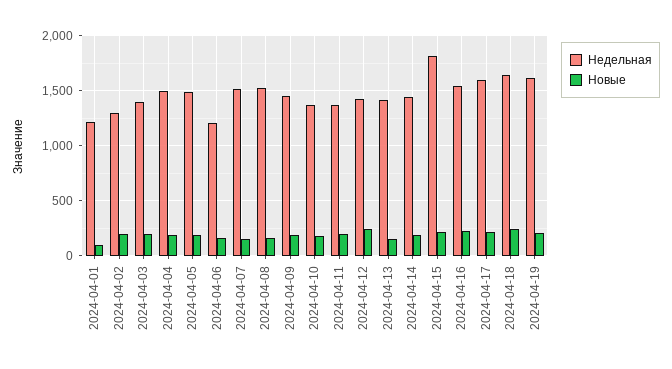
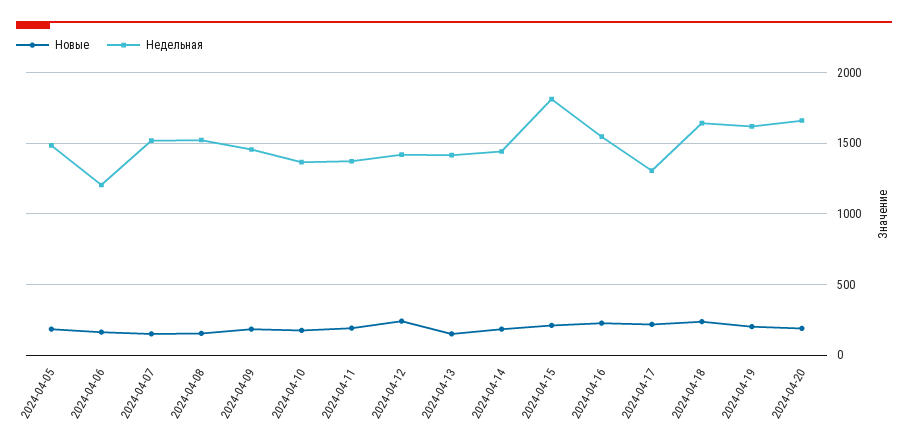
Недельная, 2024-04-01: 1200 -> none
Новые, 2024-04-01: 100 -> none
Недельная, 2024-04-02: 1300 -> none
Новые, 2024-04-02: 200 -> none
Недельная, 2024-04-03: 1400 -> none
Новые, 2024-04-03: 200 -> none
Недельная, 2024-04-04: 1500 -> none
Новые, 2024-04-04: 200 -> none
Недельная, 2024-04-17: 1600 -> 1300
Новые, 2024-04-20: none -> 200
Недельная, 2024-04-20: none -> 1650

